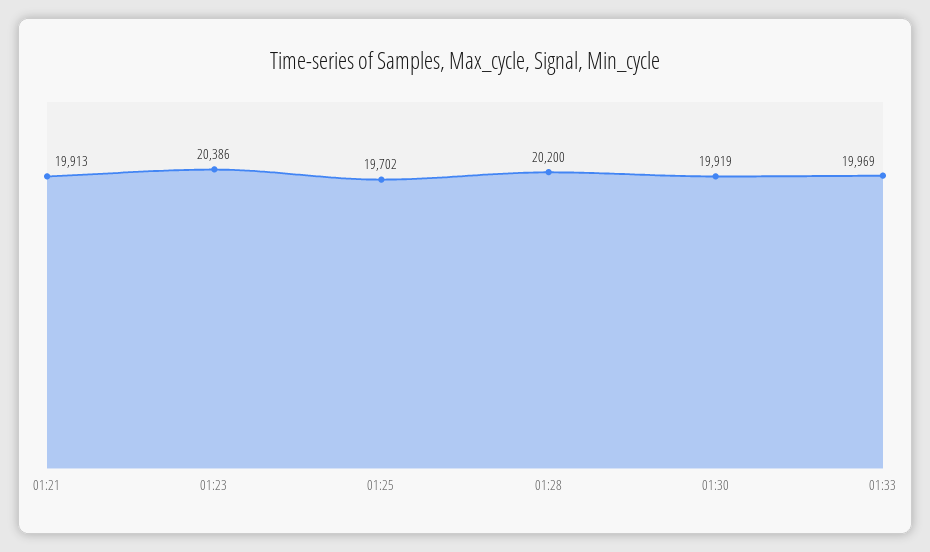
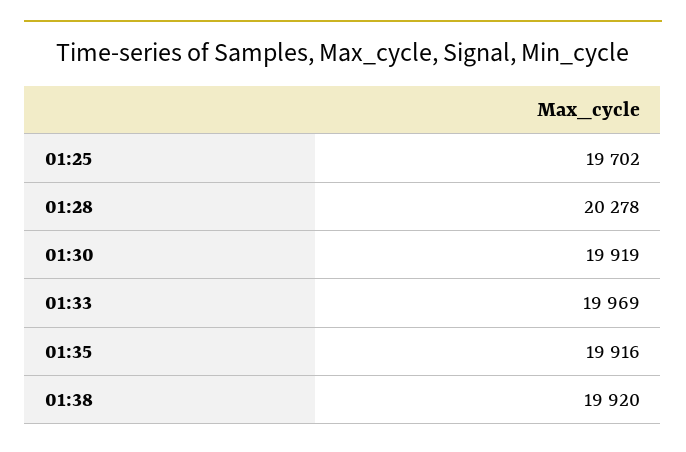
01:21: 19913 -> none
01:23: 20386 -> none
01:28: 20200 -> 20278
01:35: none -> 19916
01:38: none -> 19920

